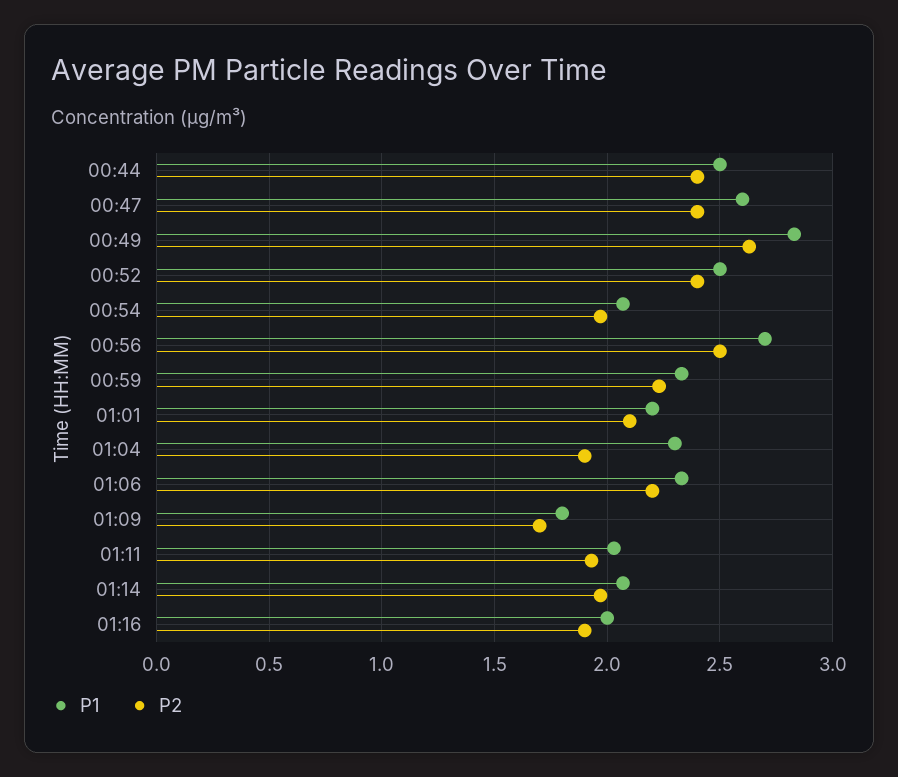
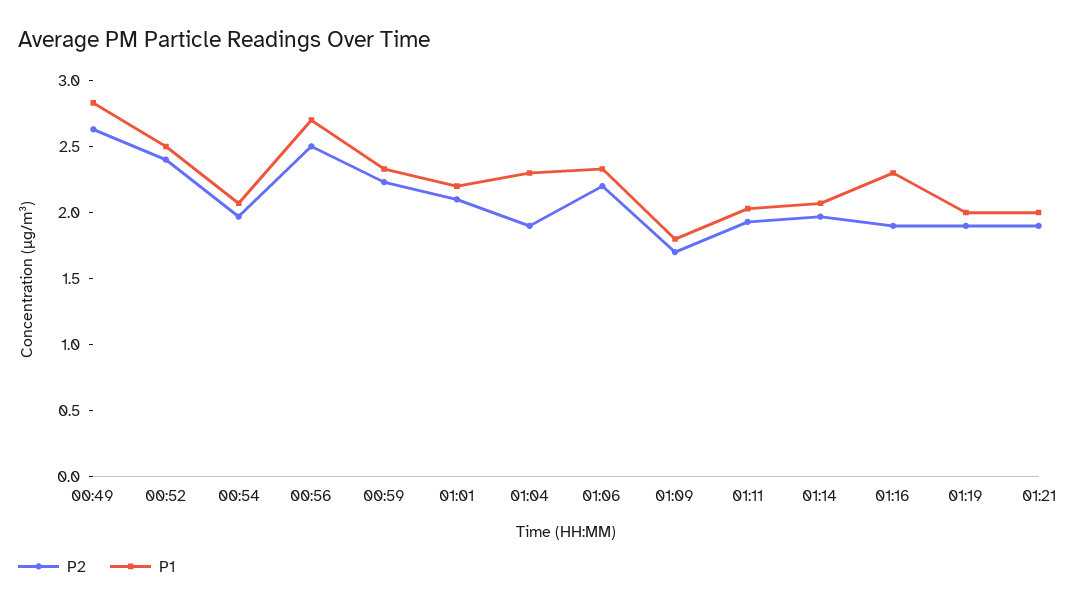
P1, 00:44: 2.5 -> none
P2, 00:44: 2.4 -> none
P1, 00:47: 2.6 -> none
P2, 00:47: 2.4 -> none
P1, 01:16: 2 -> 2.3
P2, 01:19: none -> 1.9
P1, 01:19: none -> 2
P2, 01:21: none -> 1.9
P1, 01:21: none -> 2

